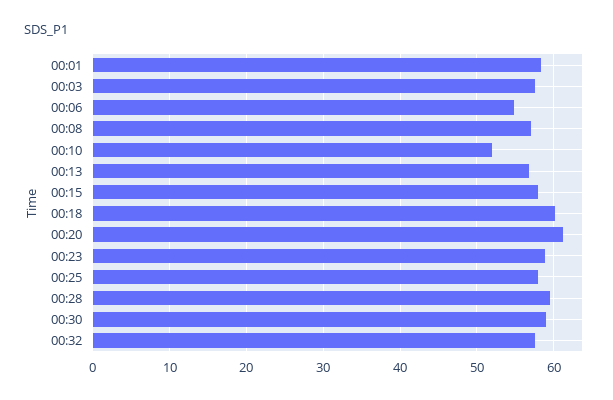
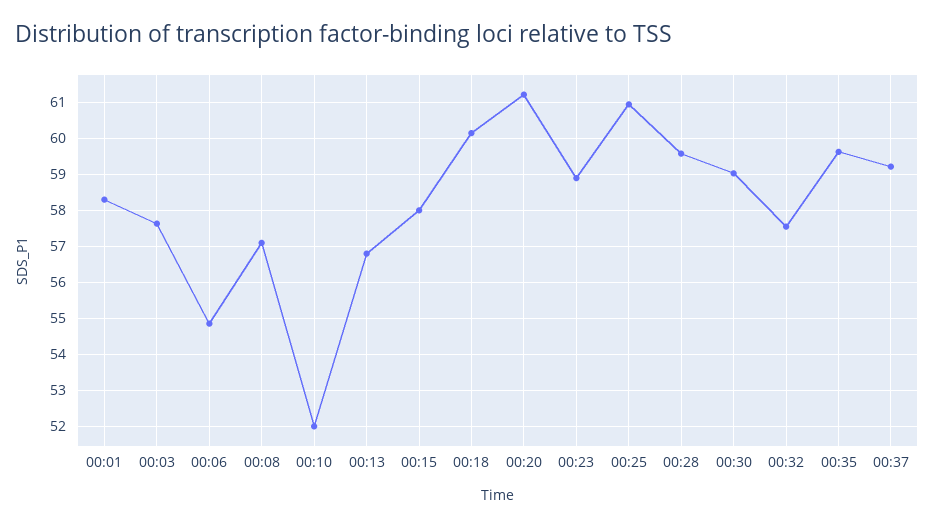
00:25: 58 -> 61
00:35: none -> 59.6
00:37: none -> 59.2

